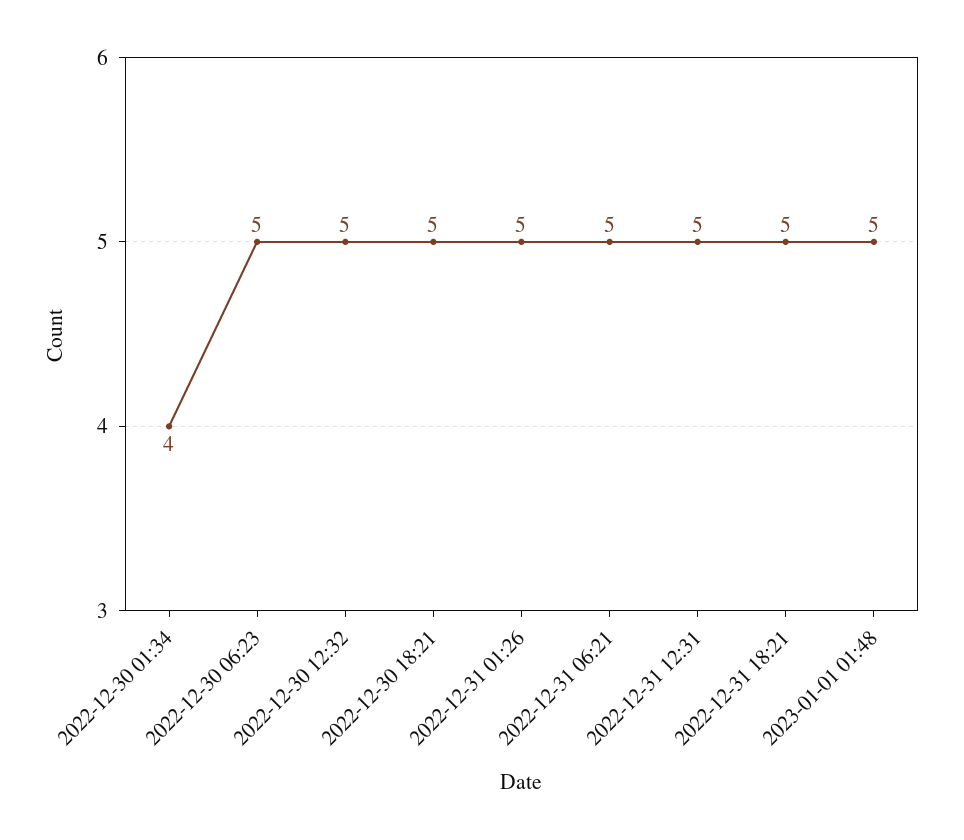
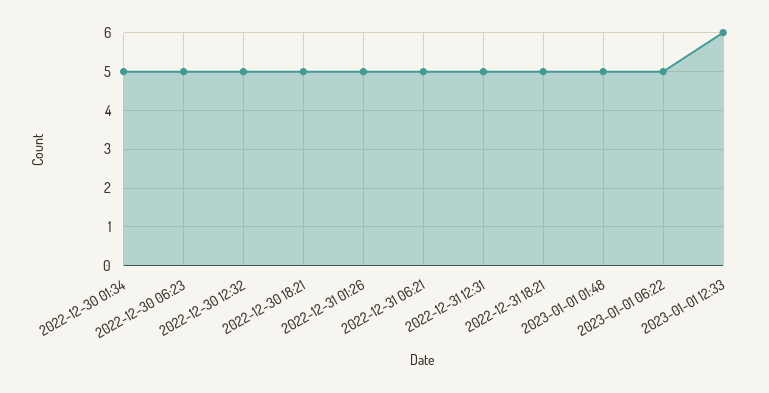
2022-12-30 01:34: 4 -> 5
2023-01-01 06:22: none -> 5
2023-01-01 12:33: none -> 6

